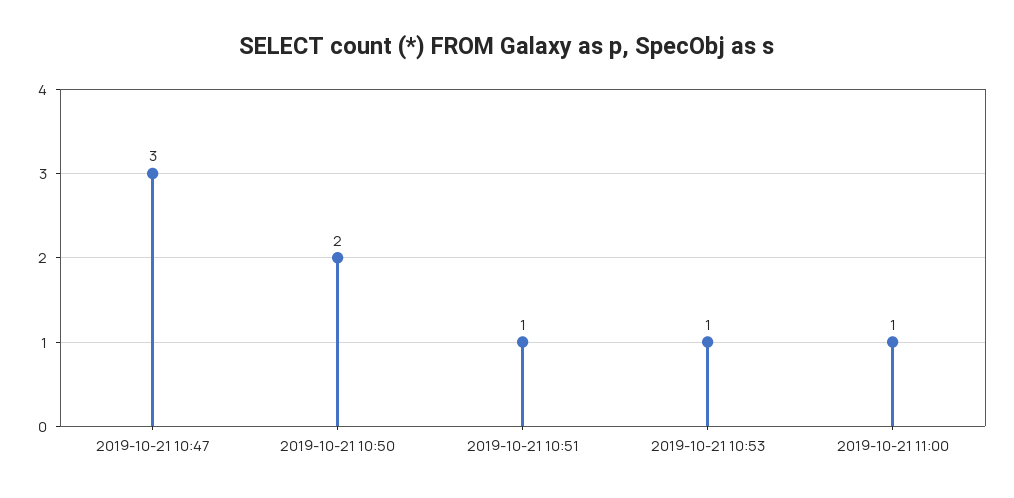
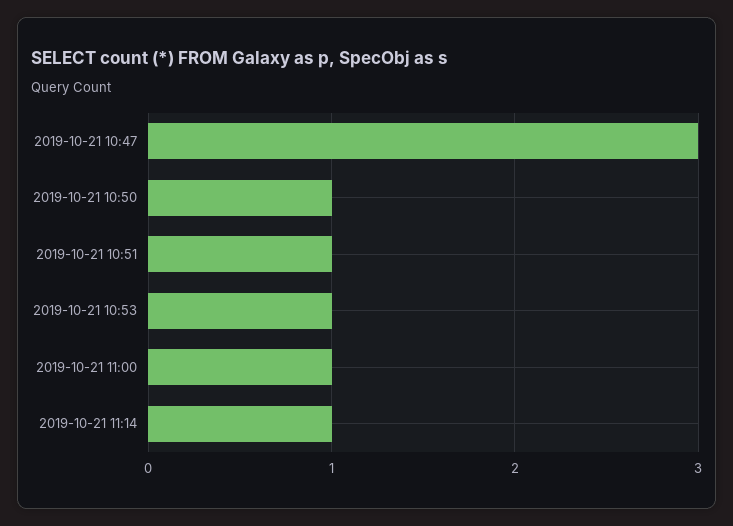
2019-10-21 10:50: 2 -> 1
2019-10-21 11:14: none -> 1

